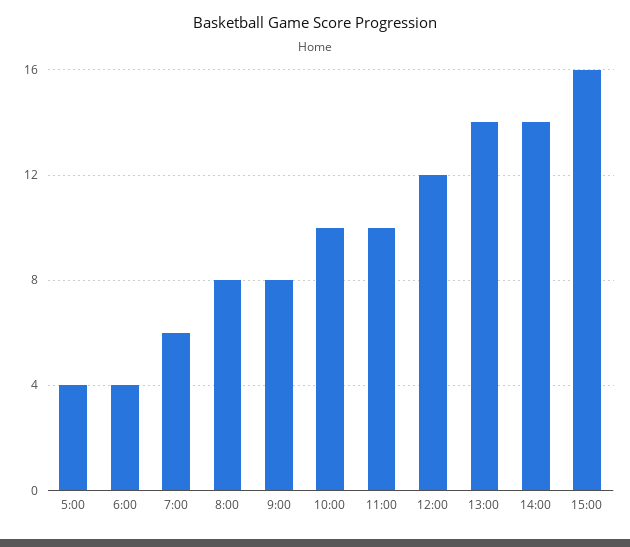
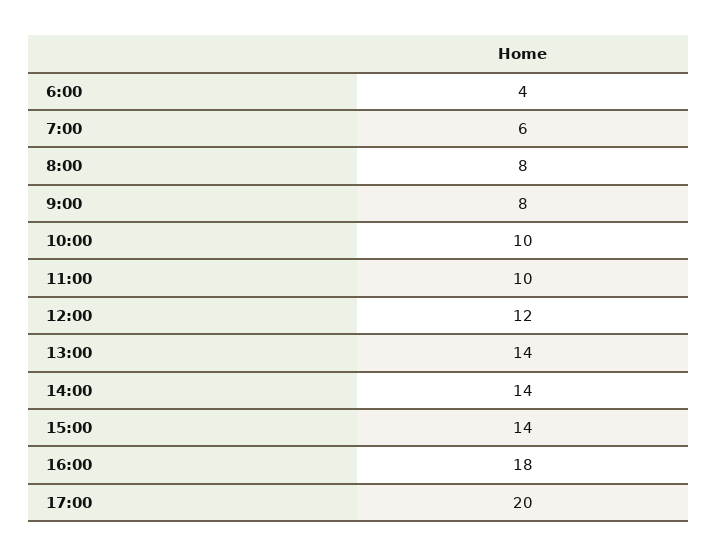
5:00: 4 -> none
15:00: 16 -> 14
16:00: none -> 18
17:00: none -> 20

